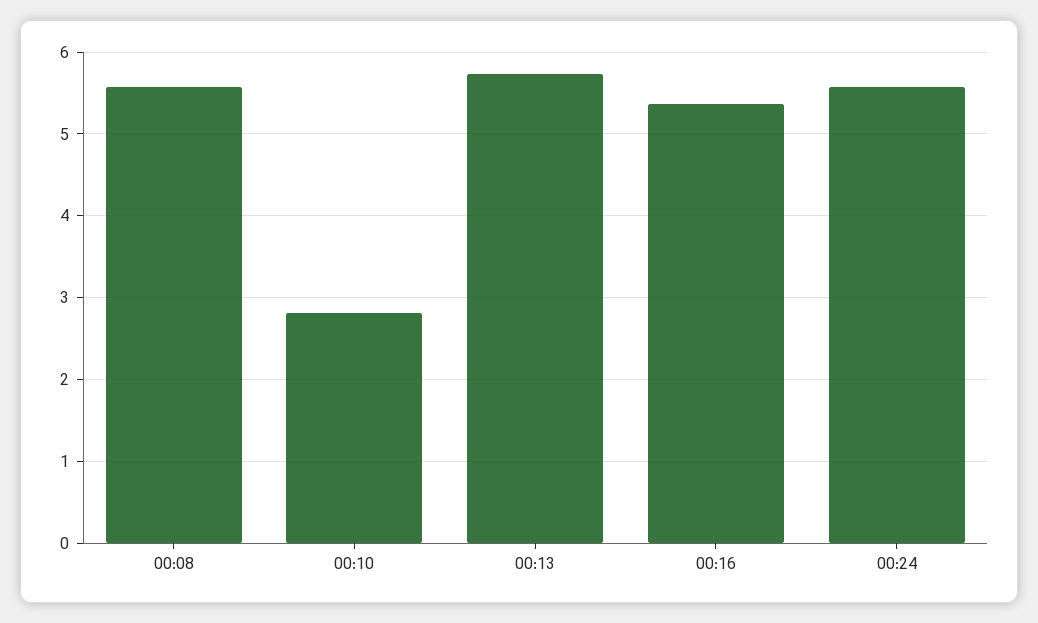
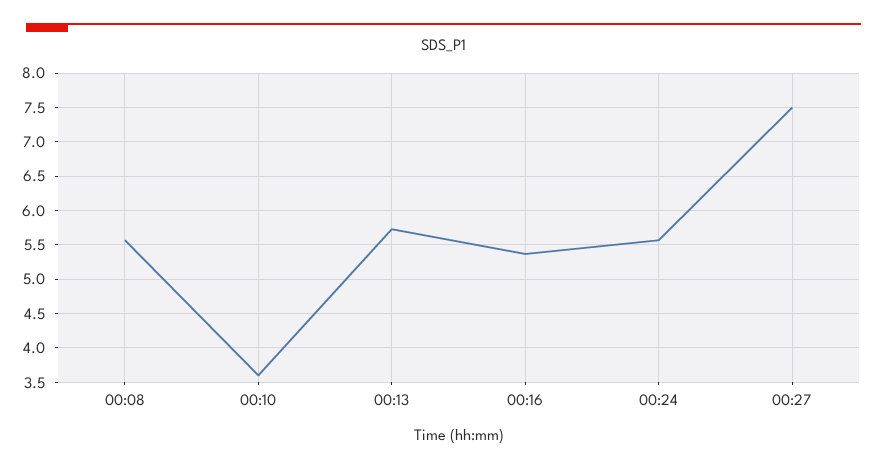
00:10: 2.8 -> 3.6
00:27: none -> 7.5

